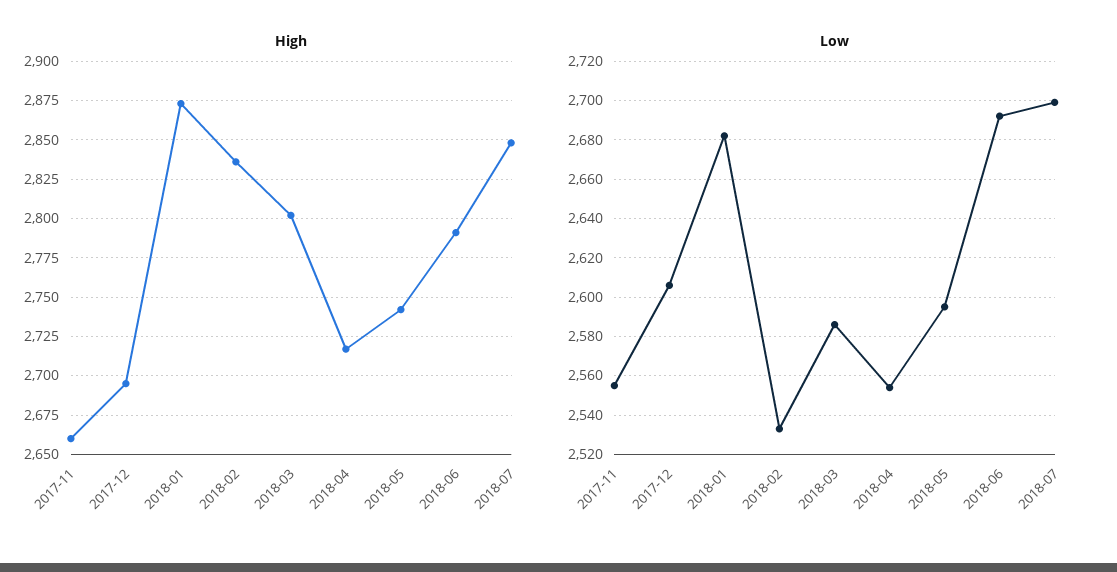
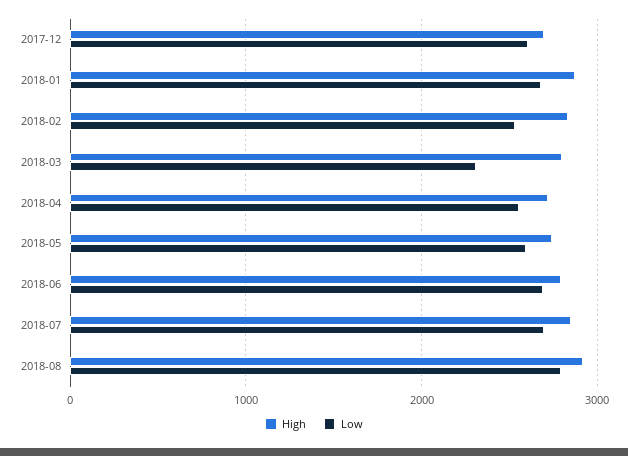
High, 2017-11: 2660 -> none
Low, 2017-11: 2555 -> none
Low, 2018-03: 2585 -> 2300
High, 2018-08: none -> 2900
Low, 2018-08: none -> 2800

